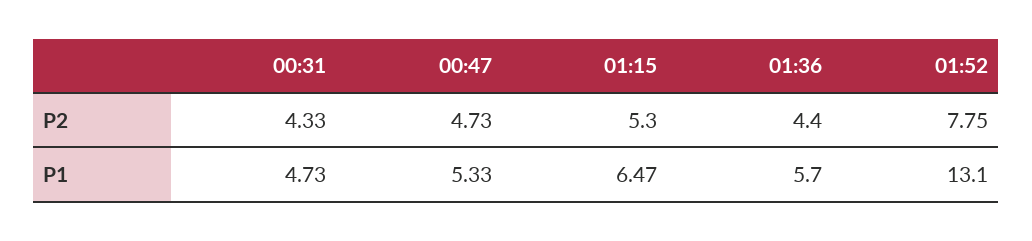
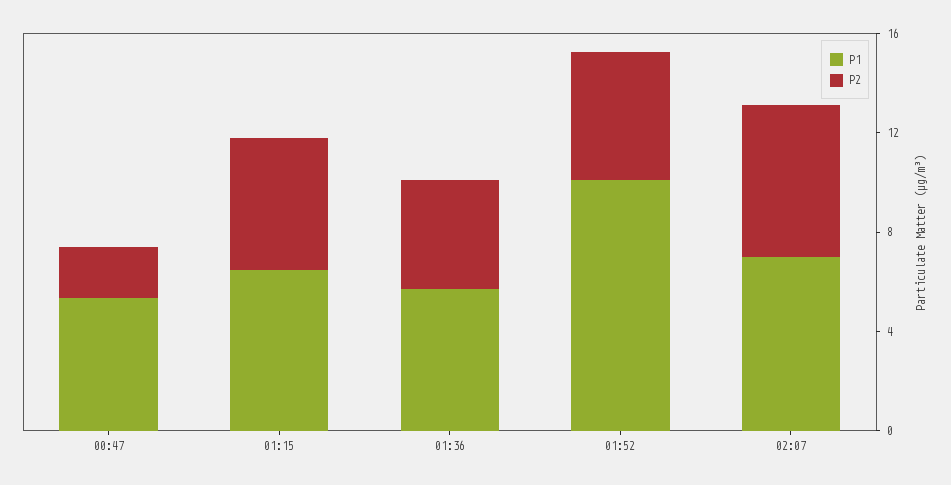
P2, 00:31: 4.33 -> none
P2, 00:47: 4.73 -> 2
P2, 01:52: 7.75 -> 5
P1, 00:31: 4.73 -> none
P1, 01:52: 13.1 -> 10
P1, 02:07: none -> 7
P2, 02:07: none -> 6

